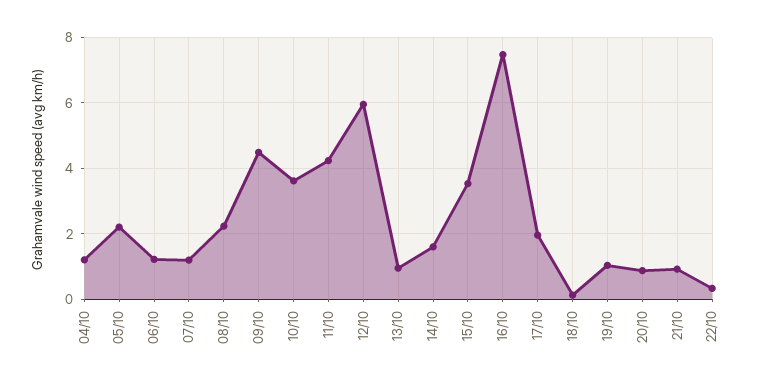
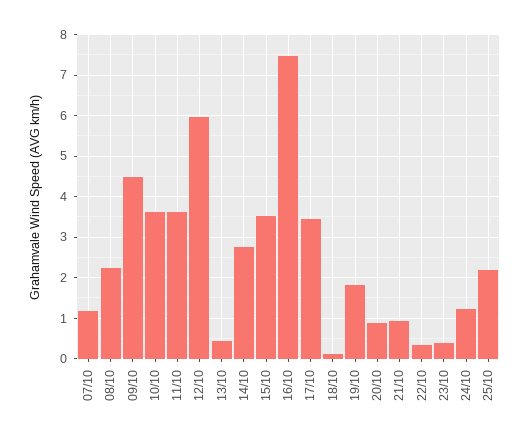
04/10: 1.2 -> none
05/10: 2.2 -> none
06/10: 1.2 -> none
11/10: 4.2 -> 3.6
13/10: 1 -> 0.4
14/10: 1.6 -> 2.8
17/10: 2 -> 3.4
19/10: 1 -> 1.8
23/10: none -> 0.4
24/10: none -> 1.2
25/10: none -> 2.2

